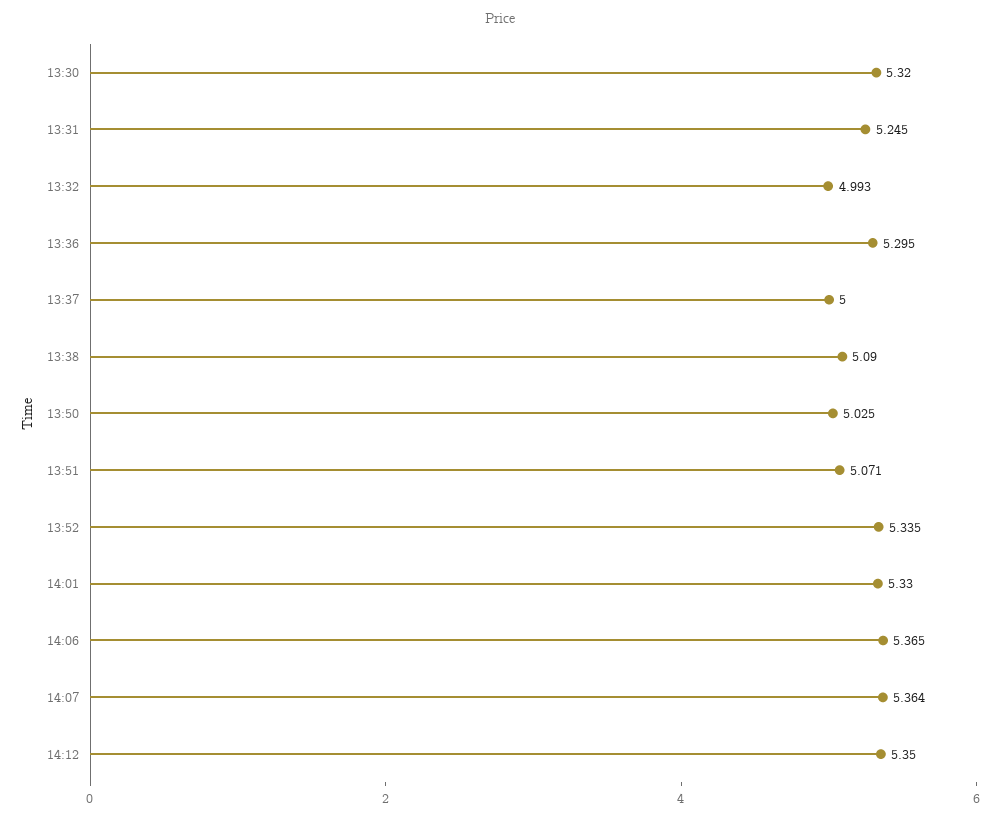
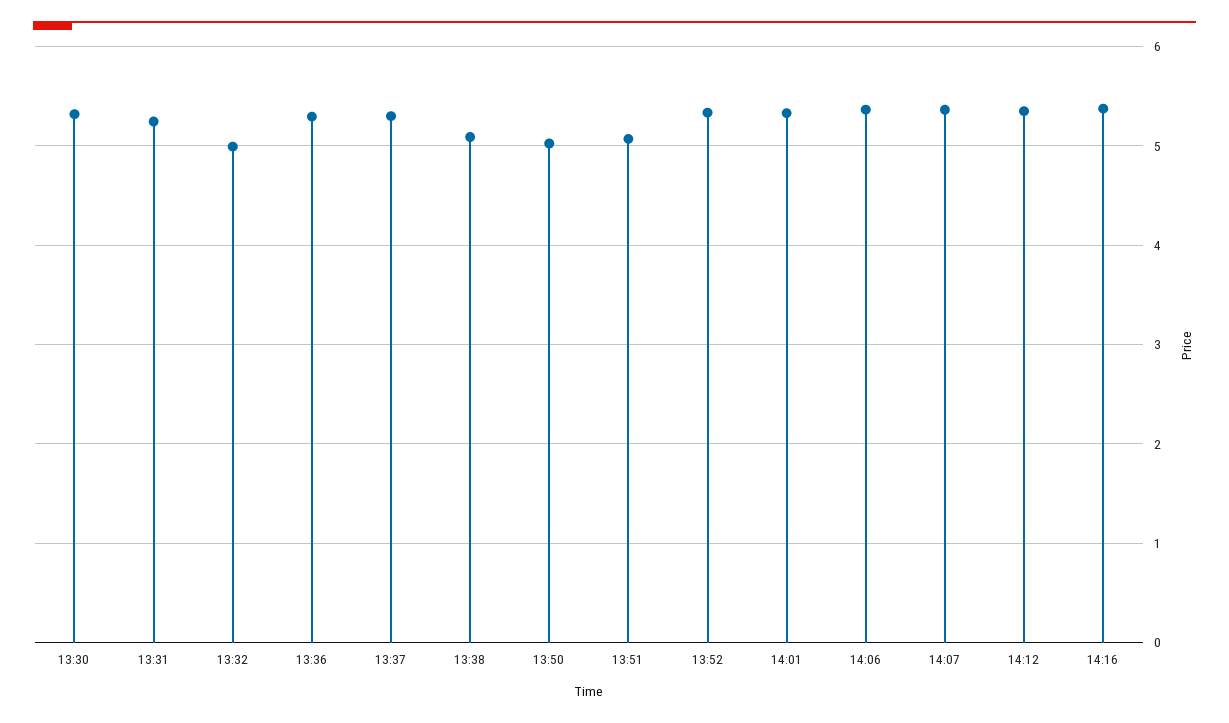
13:37: 5 -> 5.3
14:16: none -> 5.4

